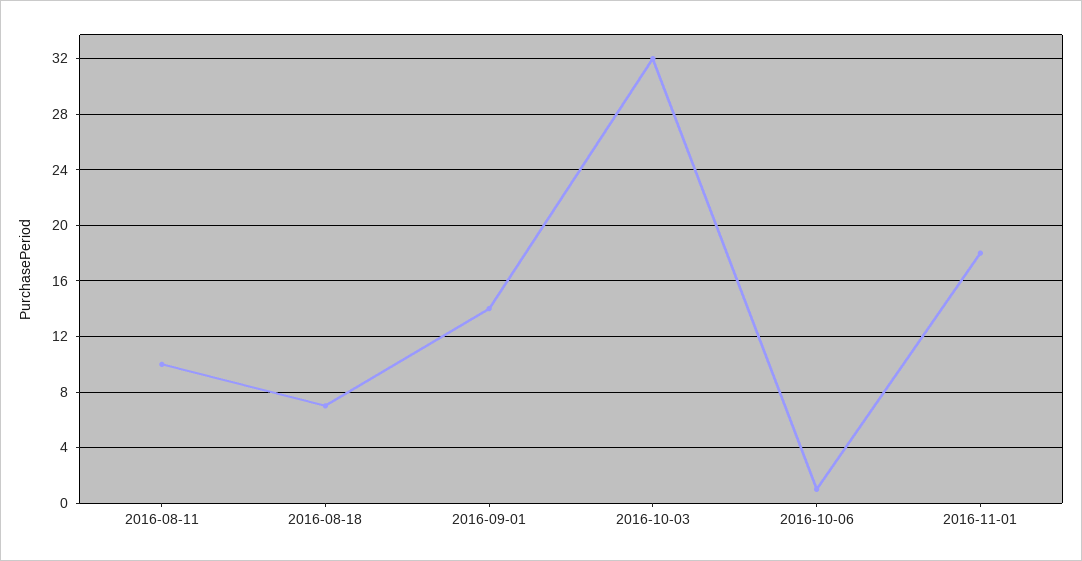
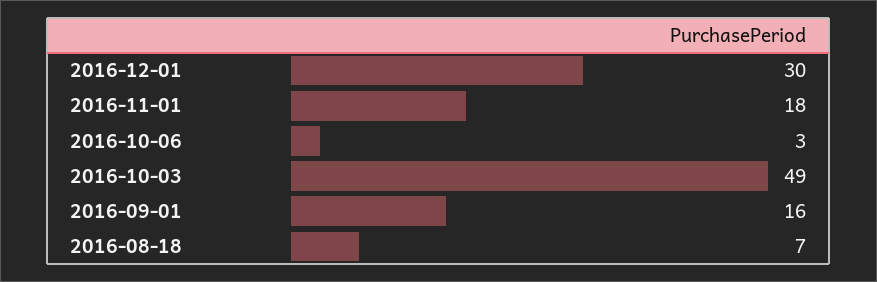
2016-08-11: 10 -> none
2016-09-01: 14 -> 16
2016-10-03: 32 -> 49
2016-10-06: 1 -> 3
2016-12-01: none -> 30

